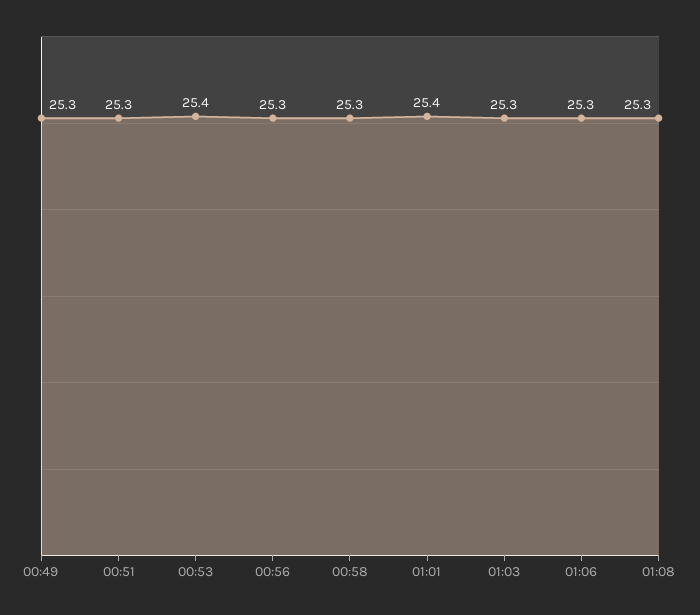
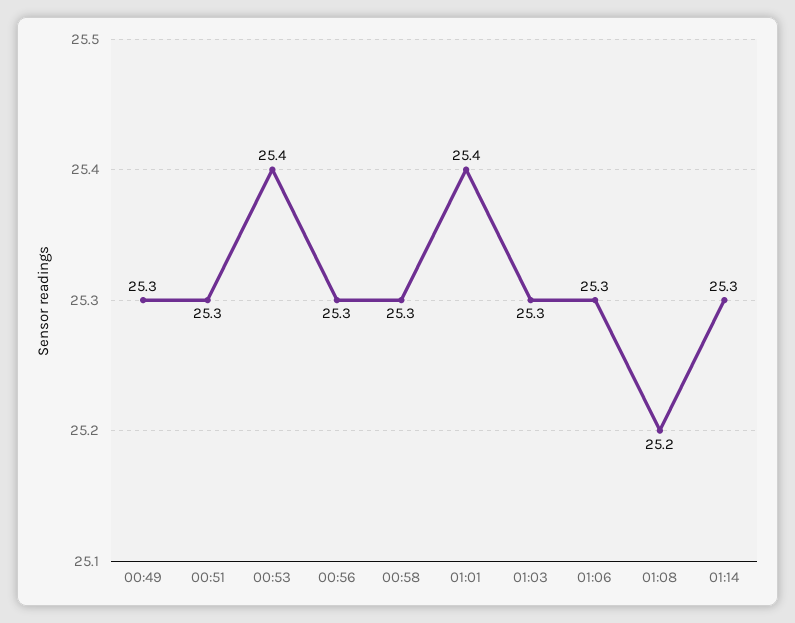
01:08: 25.3 -> 25.2
01:14: none -> 25.3

